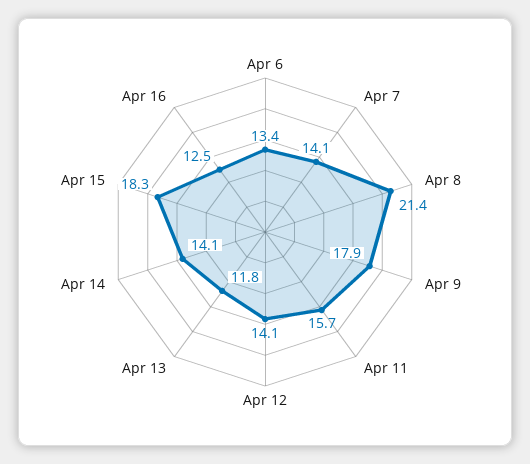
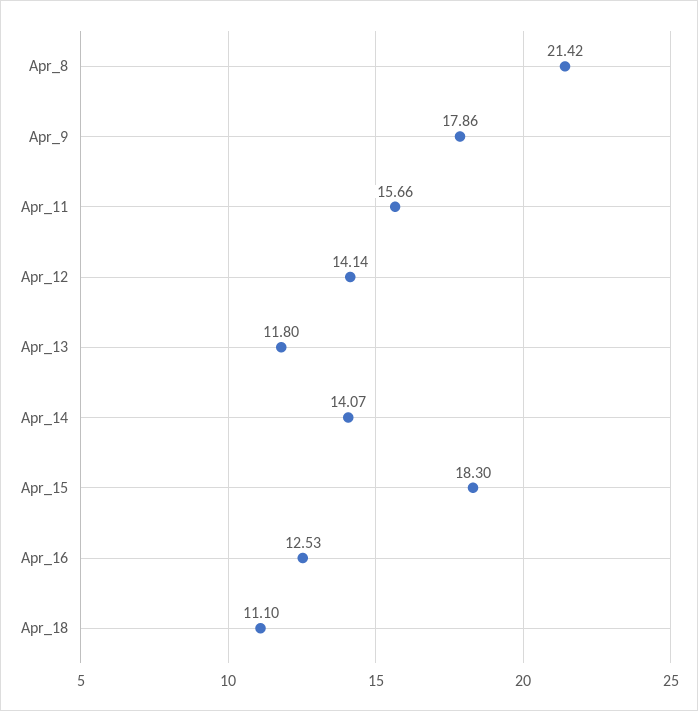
Apr 6: 13.4 -> none
Apr 7: 14.1 -> none
Apr_18: none -> 11.1

